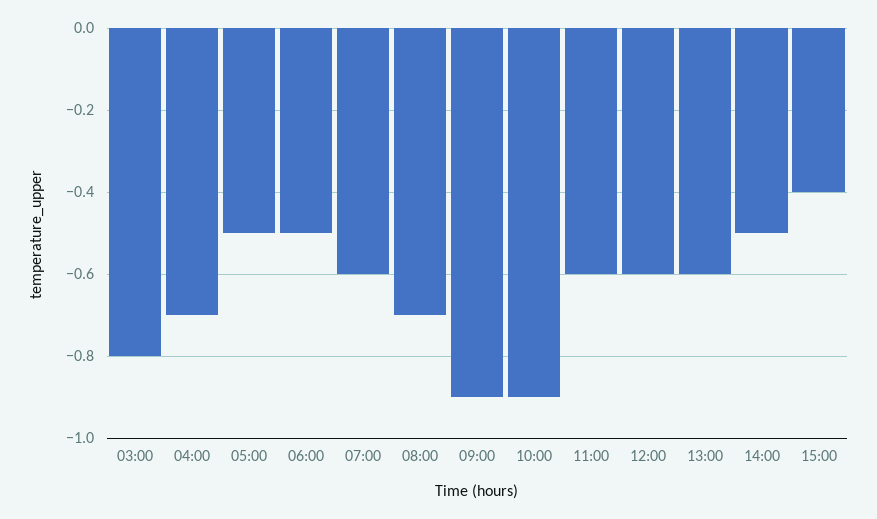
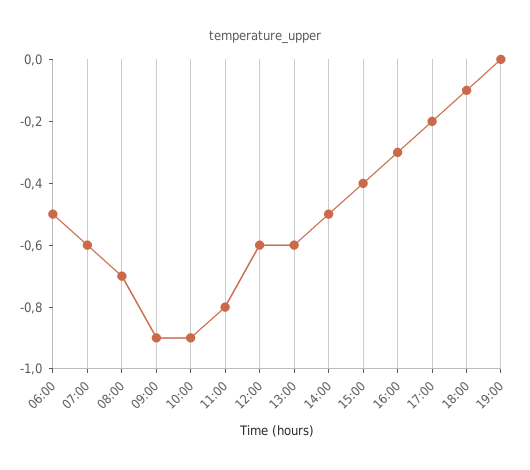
03:00: -0.8 -> none
04:00: -0.7 -> none
05:00: -0.5 -> none
11:00: -0.6 -> -0.8
16:00: none -> -0.3
17:00: none -> -0.2
18:00: none -> -0.1
19:00: none -> 0

